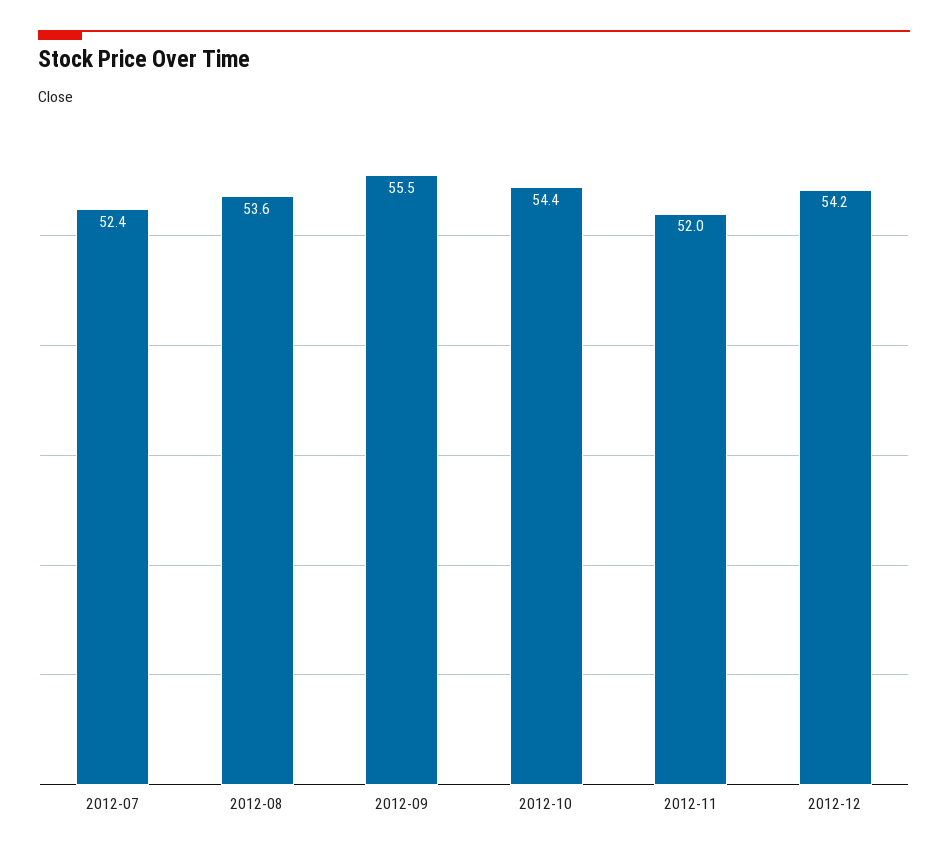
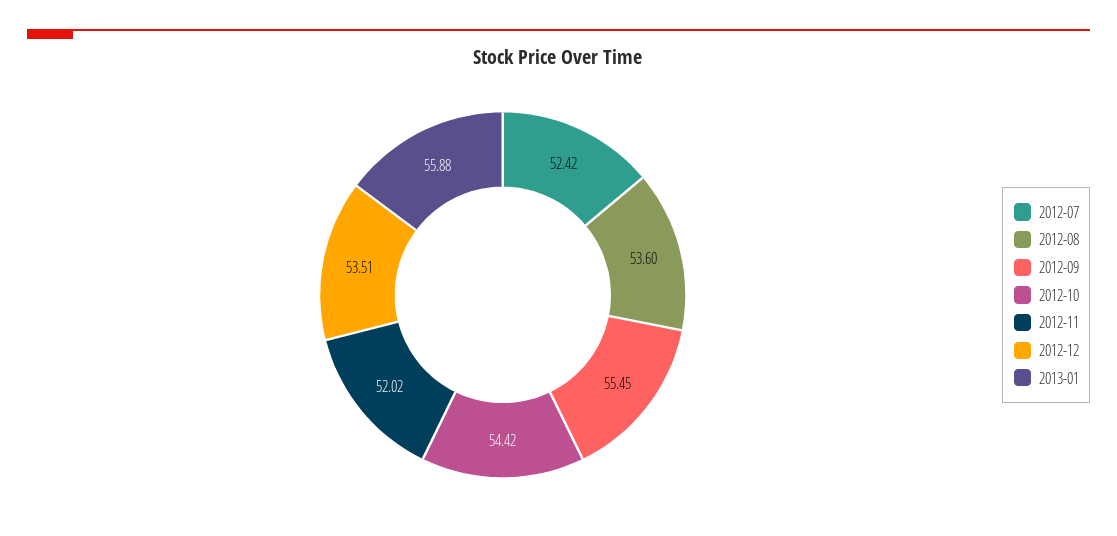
2012-12: 54.2 -> 53.51
2013-01: none -> 55.88

